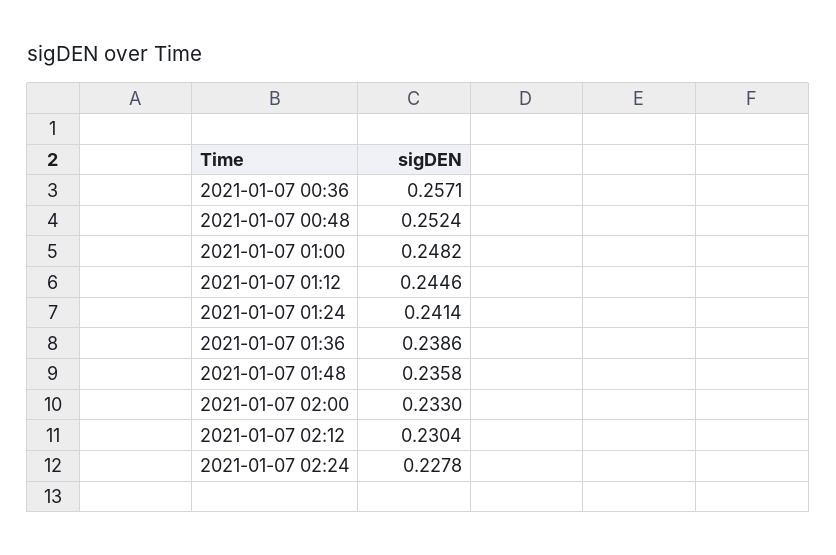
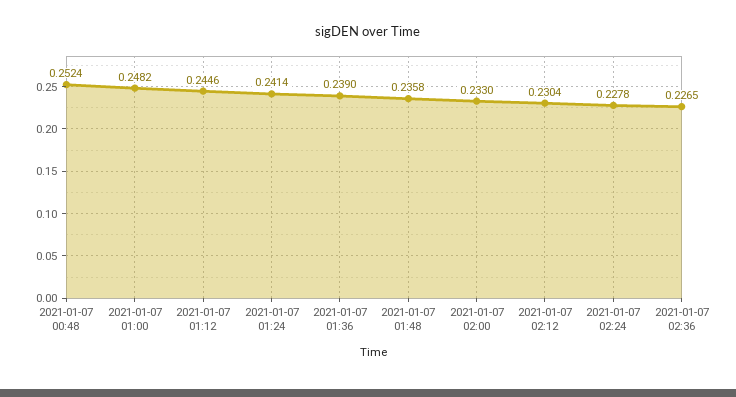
2021-01-07 00:36: 0.2571 -> none
2021-01-07 01:36: 0.2386 -> 0.239
2021-01-07 02:36: none -> 0.2265

